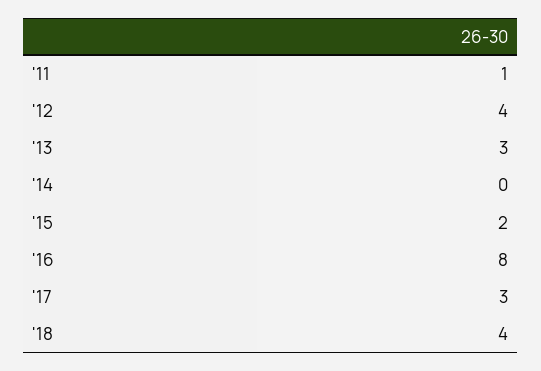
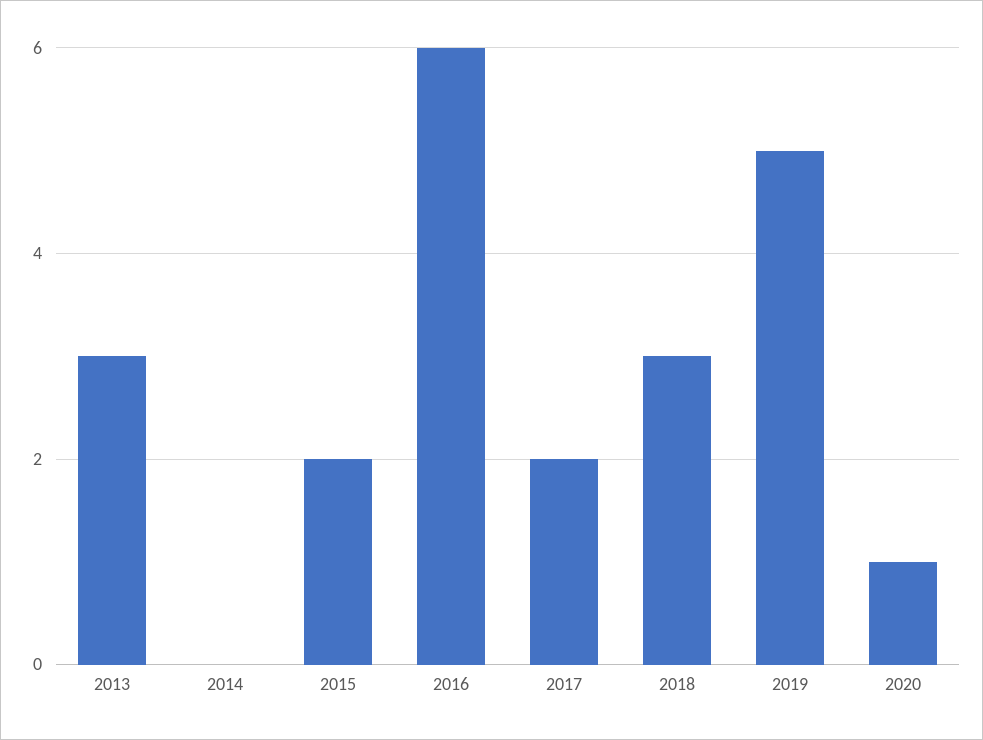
'11: 1 -> none
'12: 4 -> none
'16: 8 -> 6
'17: 3 -> 2
'18: 4 -> 3
2019: none -> 5
2020: none -> 1

